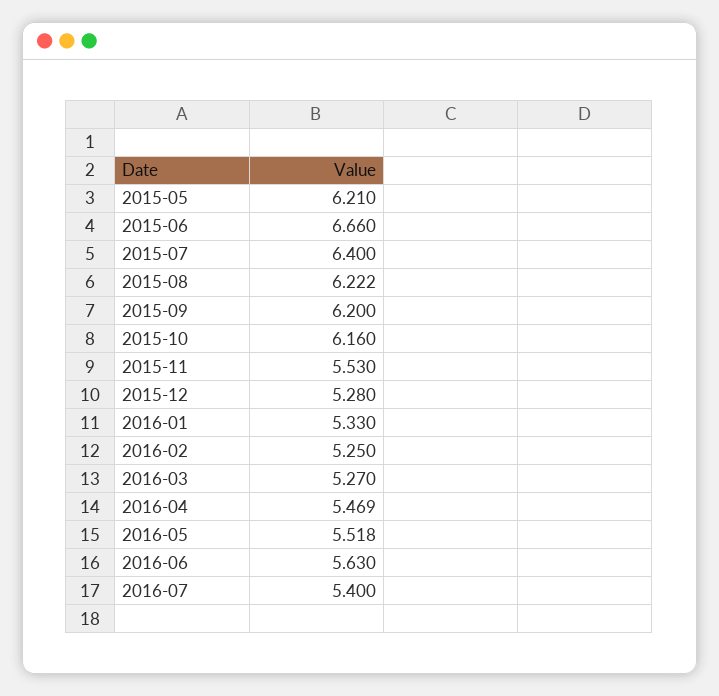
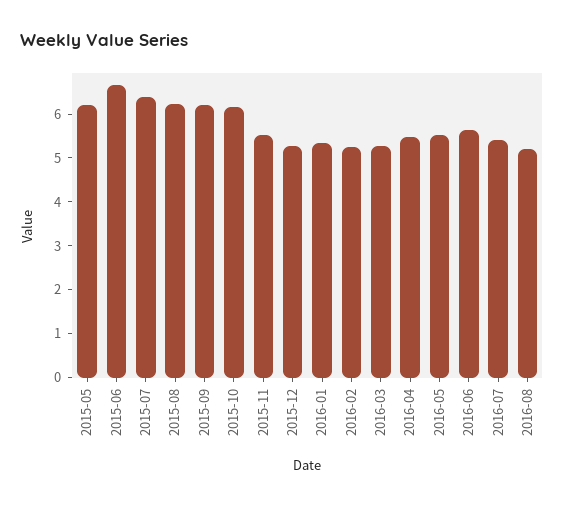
2016-08: none -> 5.2

